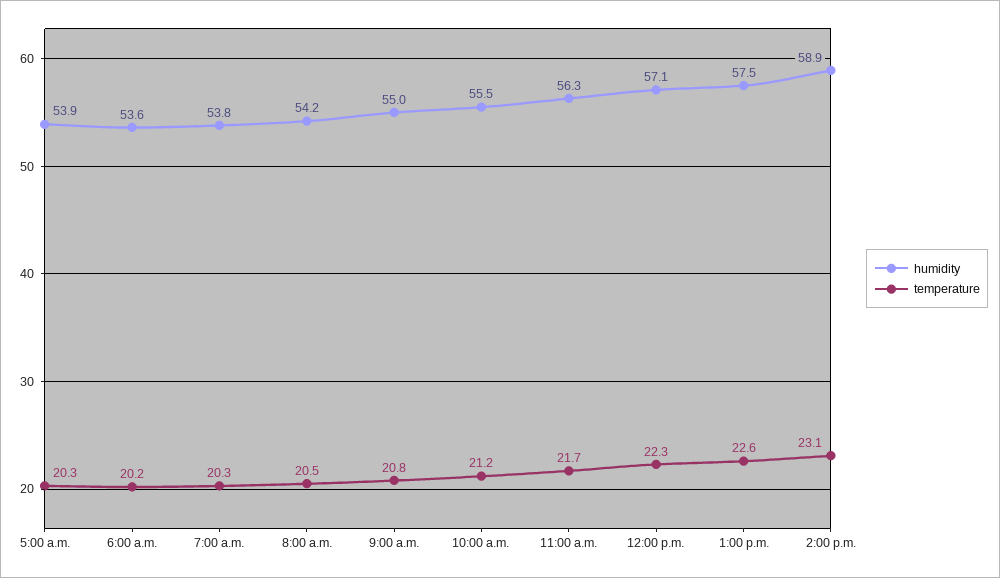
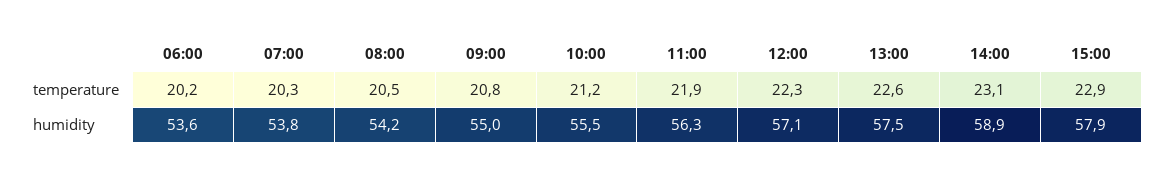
humidity, 5:00 a.m.: 53.9 -> none
temperature, 5:00 a.m.: 20.3 -> none
temperature, 11:00 a.m.: 21.7 -> 21.9
temperature, 15:00: none -> 22.9
humidity, 15:00: none -> 57.9

